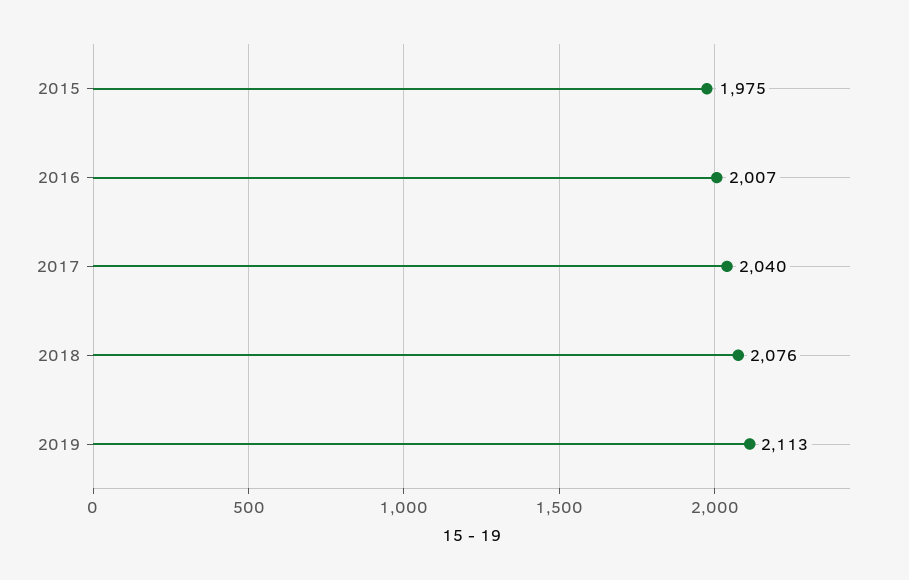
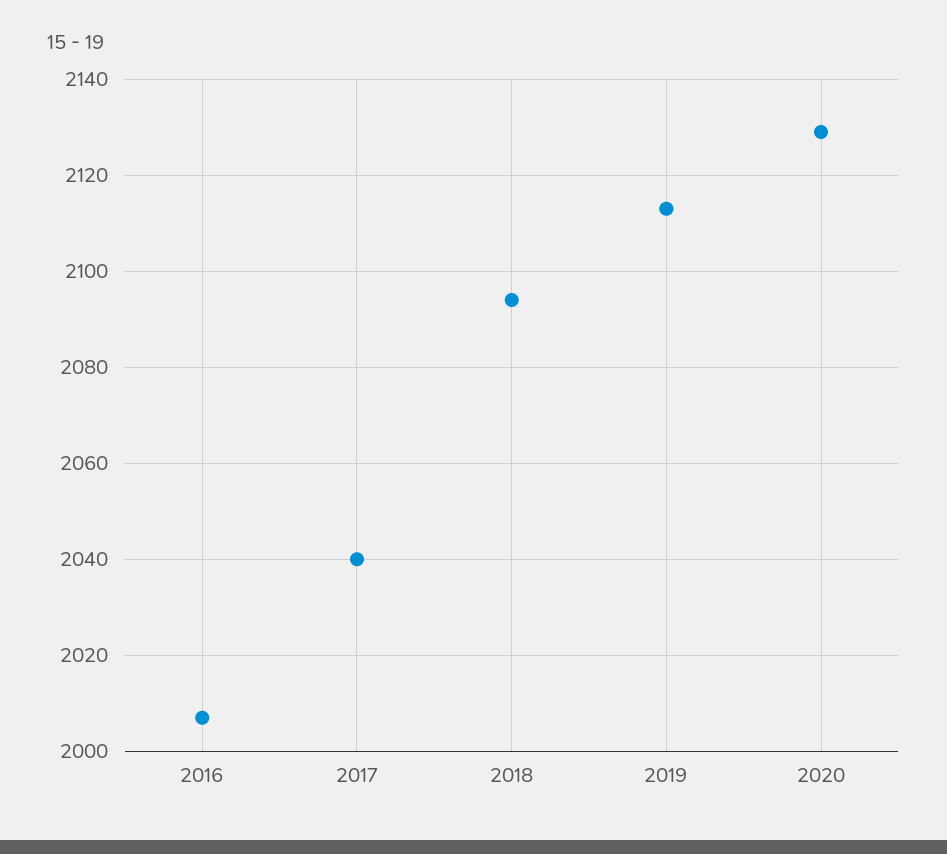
2015: 1975 -> none
2018: 2076 -> 2095
2020: none -> 2130

